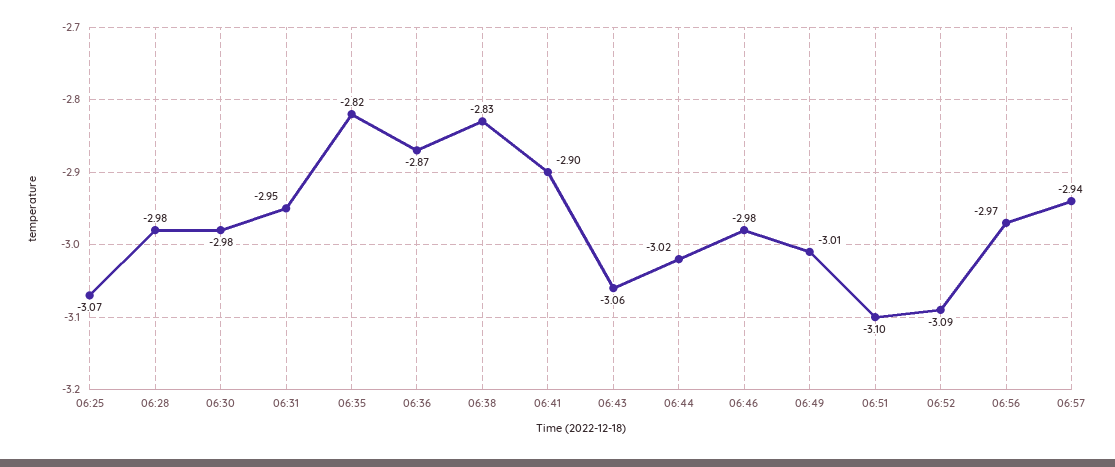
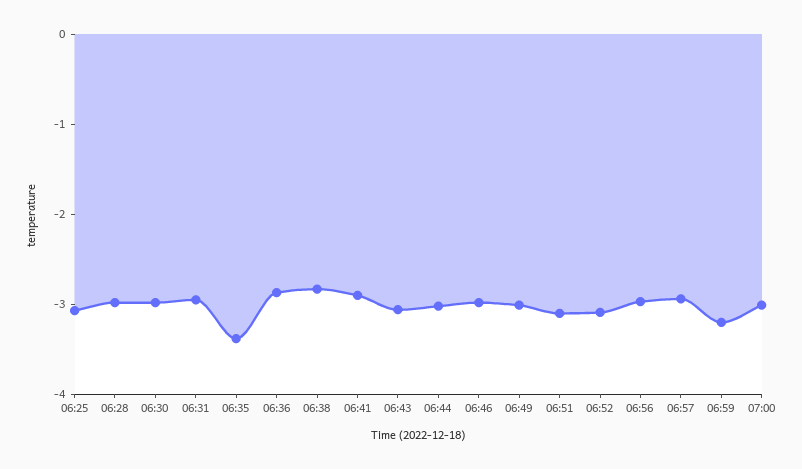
06:35: -2.82 -> -3.4
06:59: none -> -3.2
07:00: none -> -3

